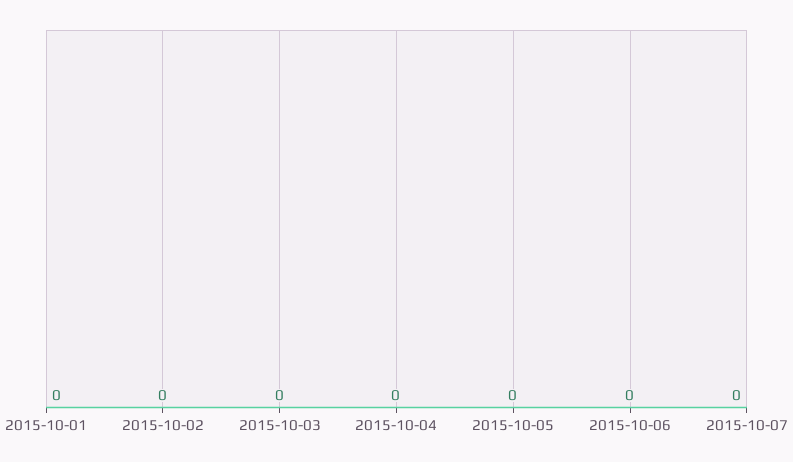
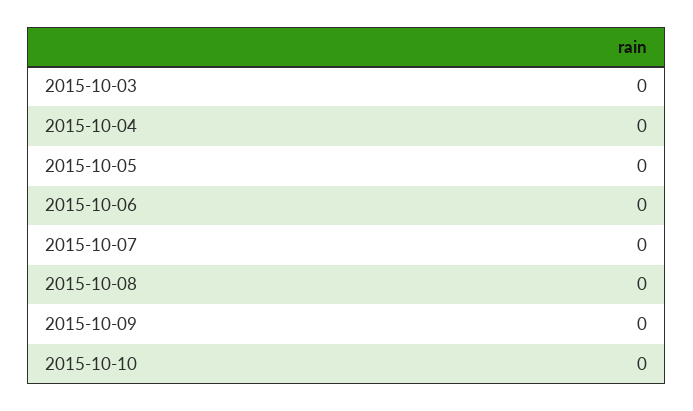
2015-10-01: 0 -> none
2015-10-02: 0 -> none
2015-10-08: none -> 0
2015-10-09: none -> 0
2015-10-10: none -> 0

